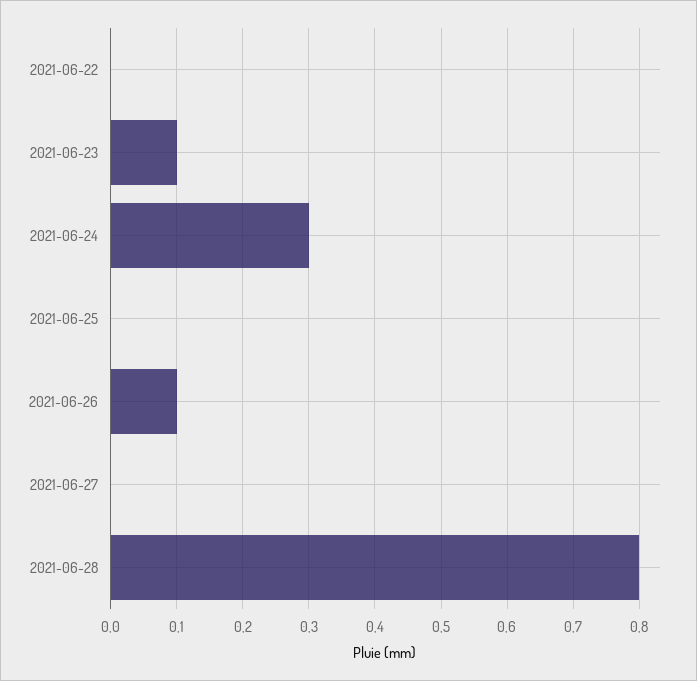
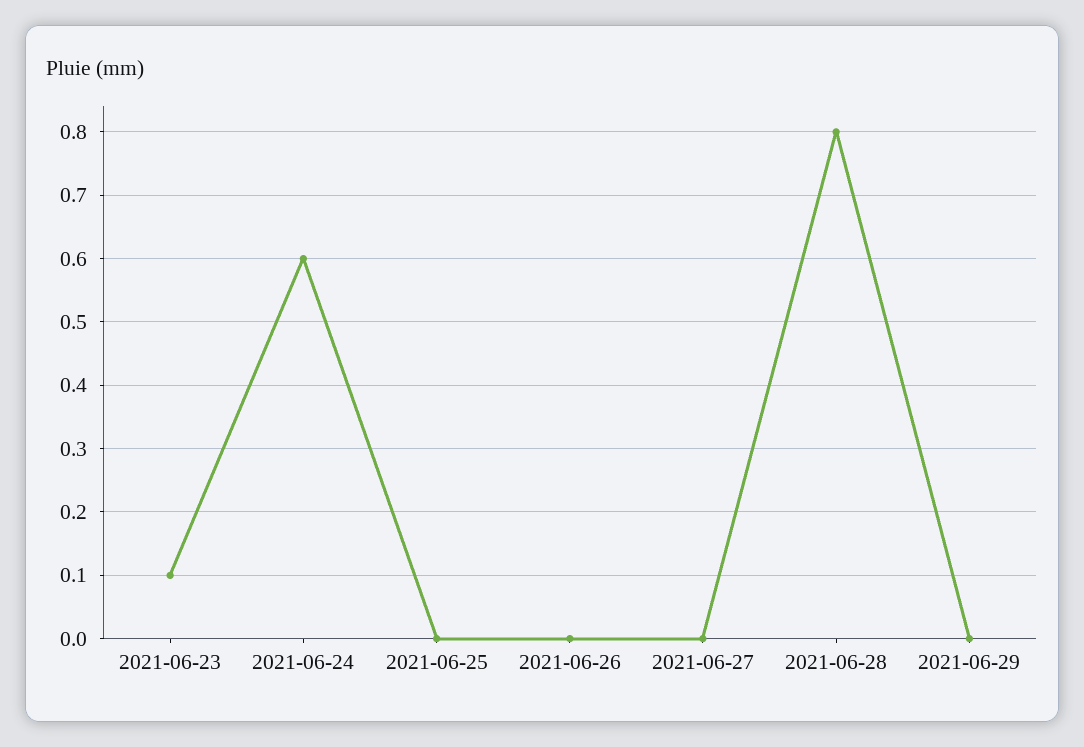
2021-06-22: 0 -> none
2021-06-24: 0.3 -> 0.6
2021-06-26: 0.1 -> 0
2021-06-29: none -> 0

